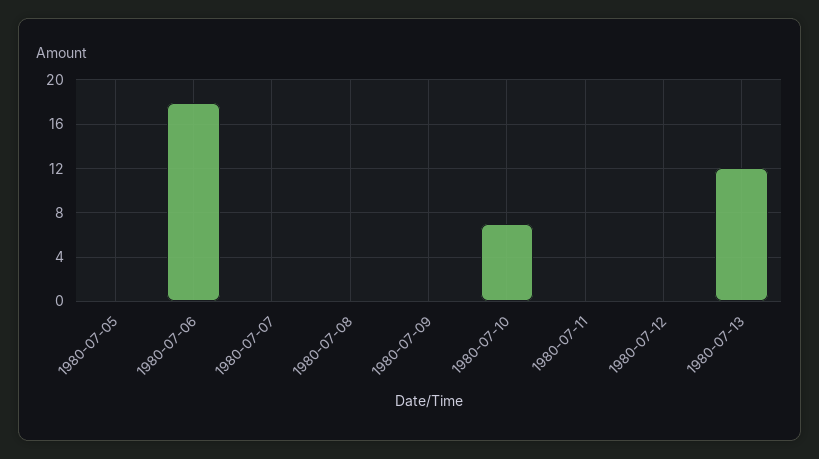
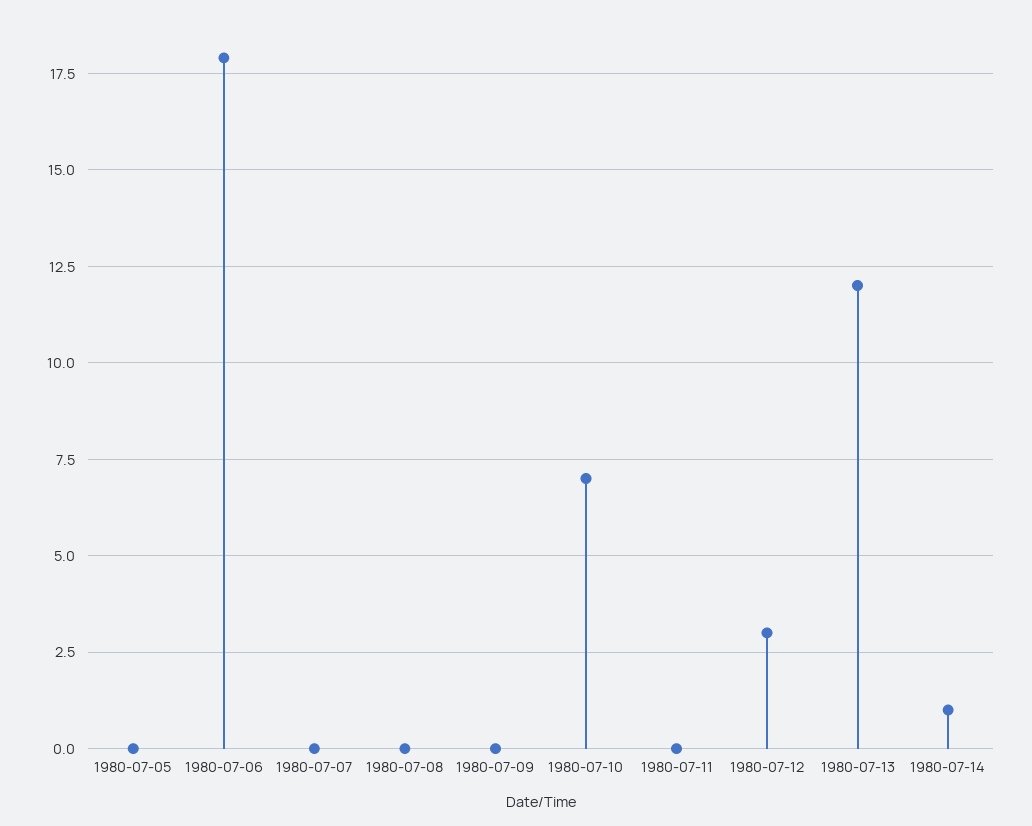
1980-07-12: 0 -> 3
1980-07-14: none -> 1

